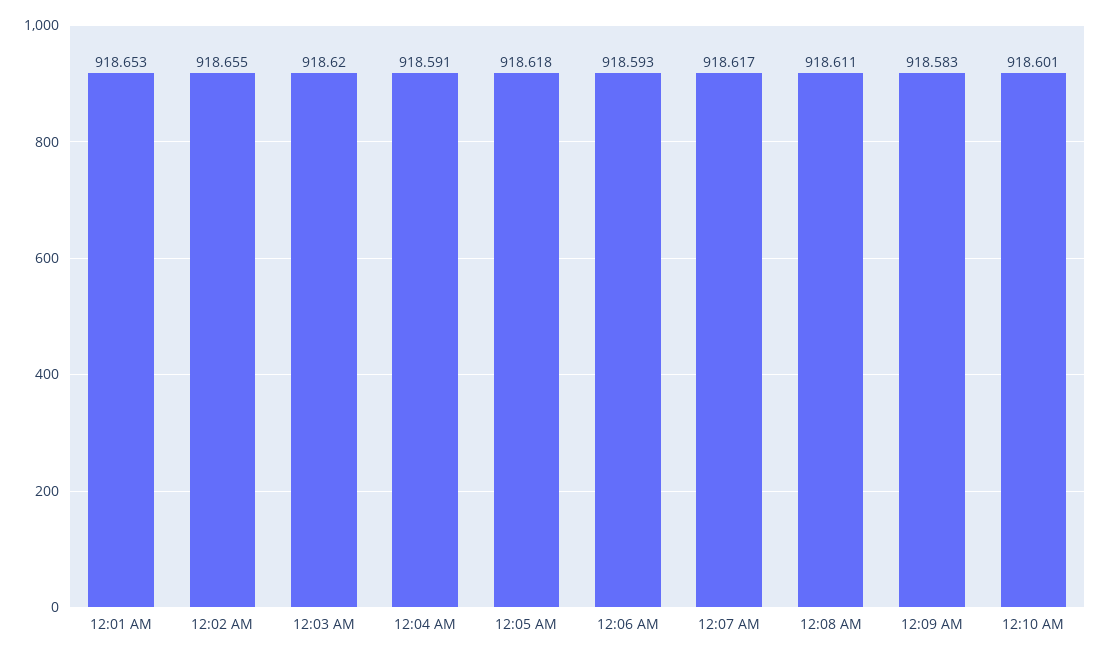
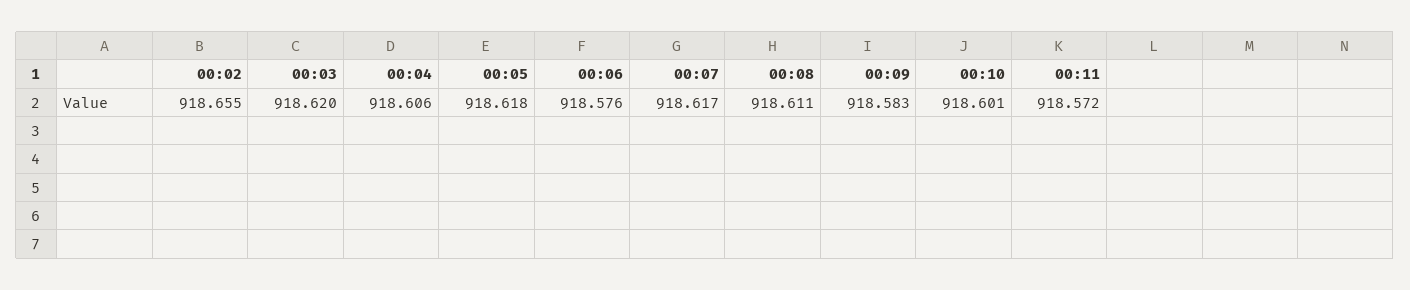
12:01 AM: 918.653 -> none
12:04 AM: 918.591 -> 918.606
12:06 AM: 918.593 -> 918.576
00:11: none -> 918.572

